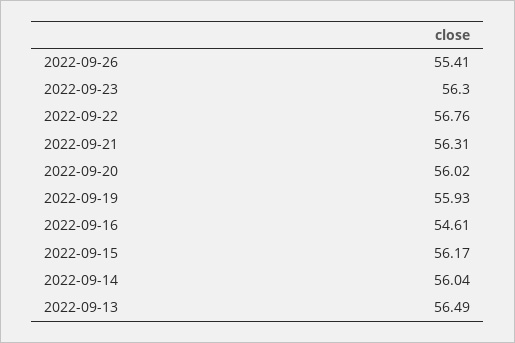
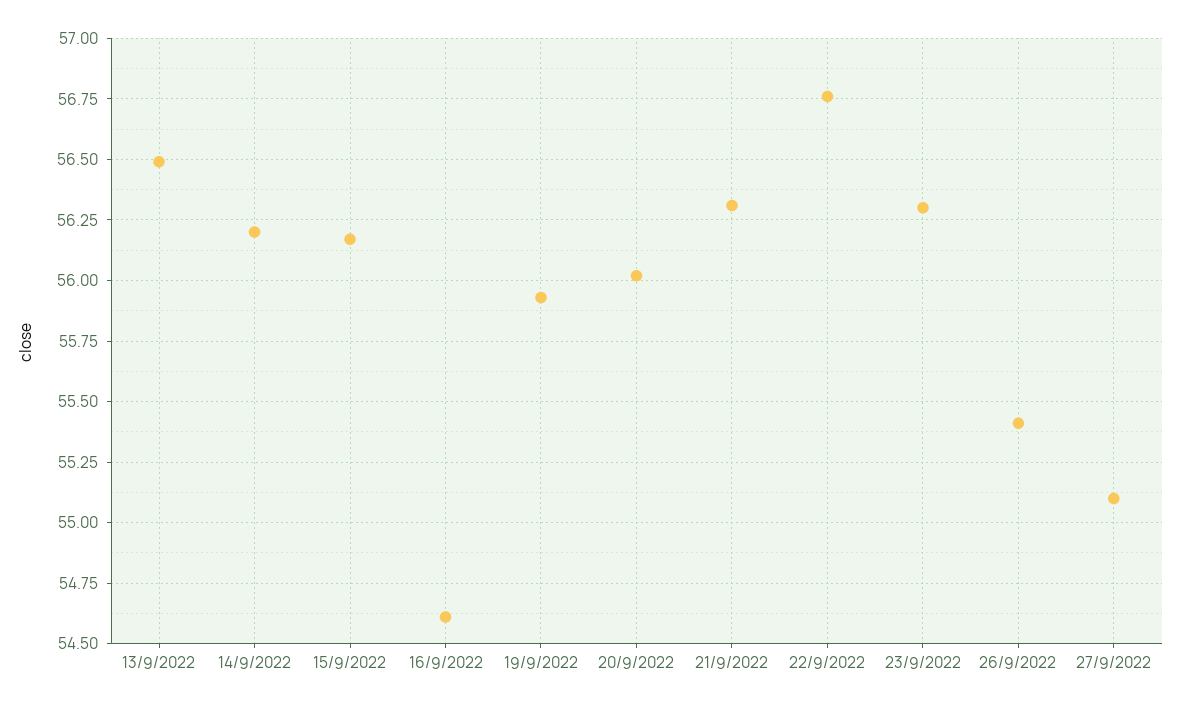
2022-09-14: 56.04 -> 56.2
27/9/2022: none -> 55.1

